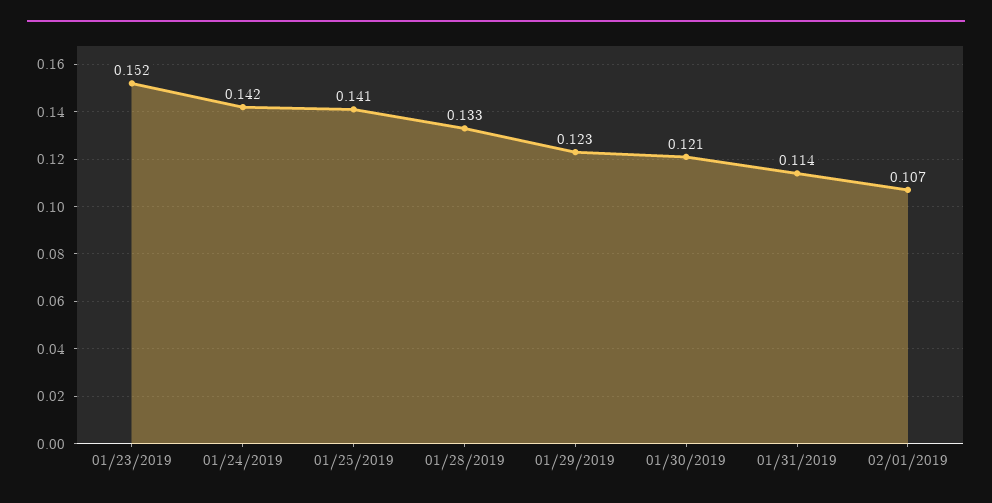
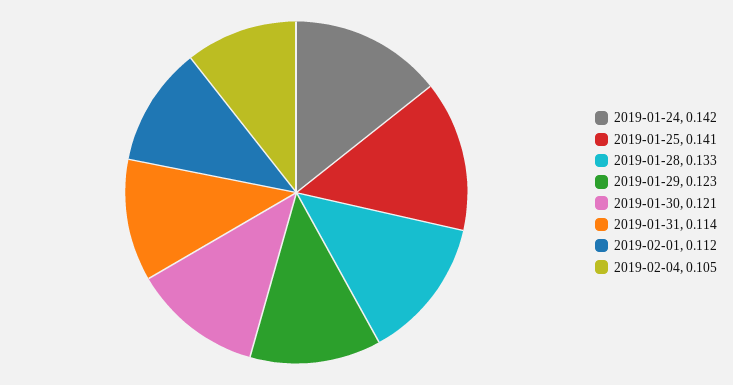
01/23/2019: 0.152 -> none
02/01/2019: 0.107 -> 0.112
2019-02-04: none -> 0.105

